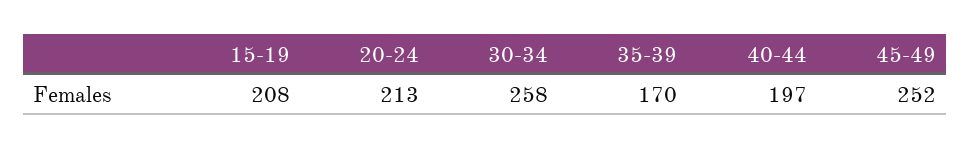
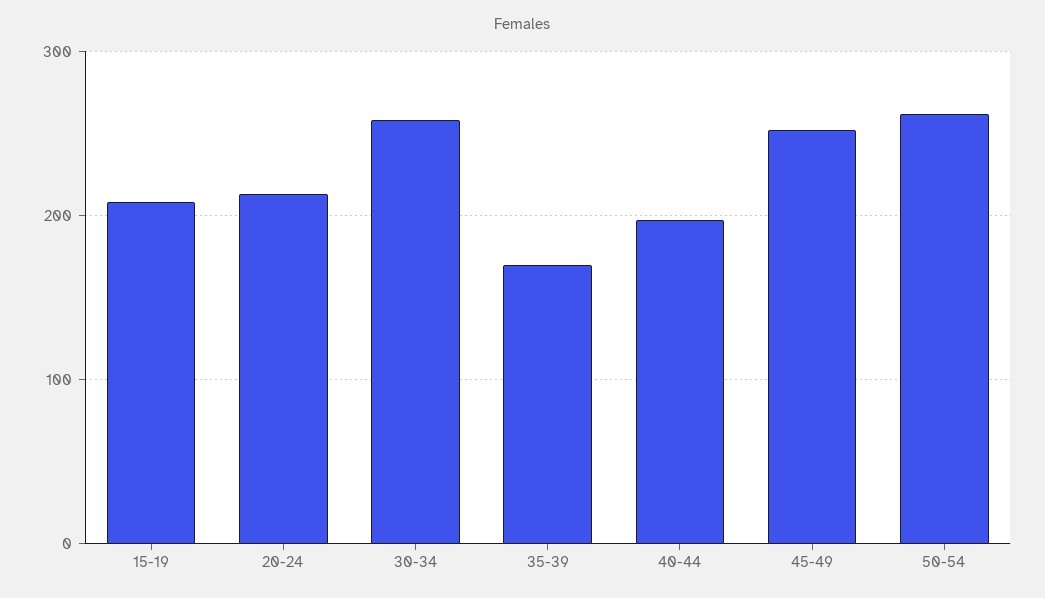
50-54: none -> 260

